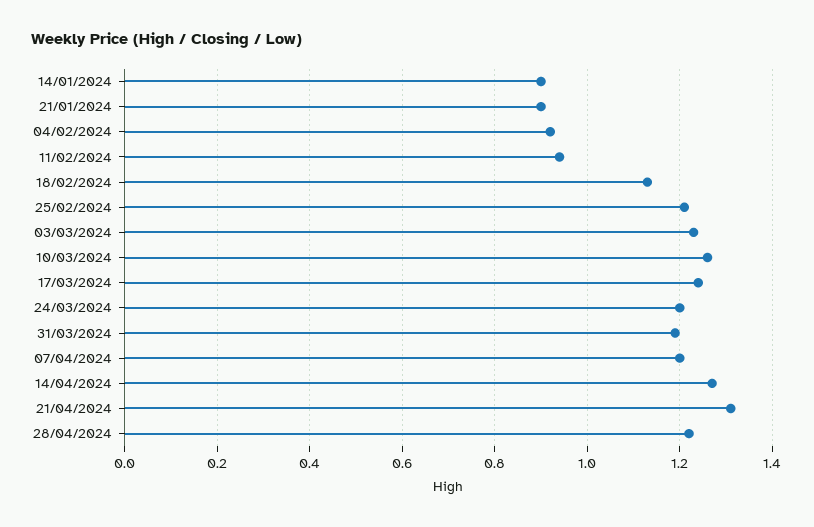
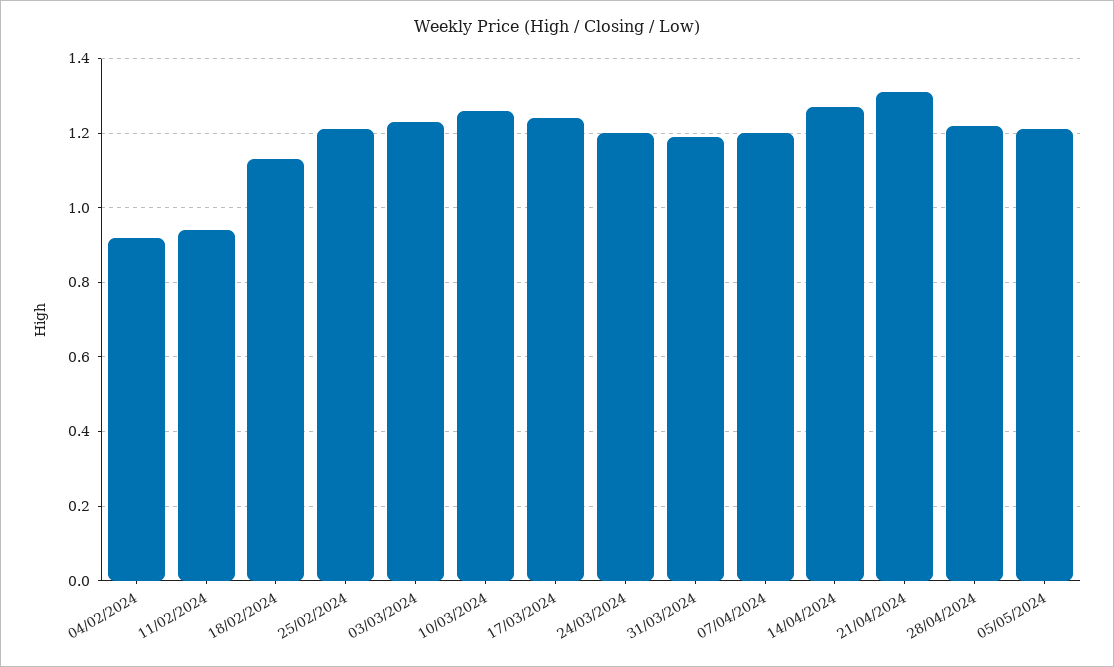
14/01/2024: 0.9 -> none
21/01/2024: 0.9 -> none
05/05/2024: none -> 1.2

